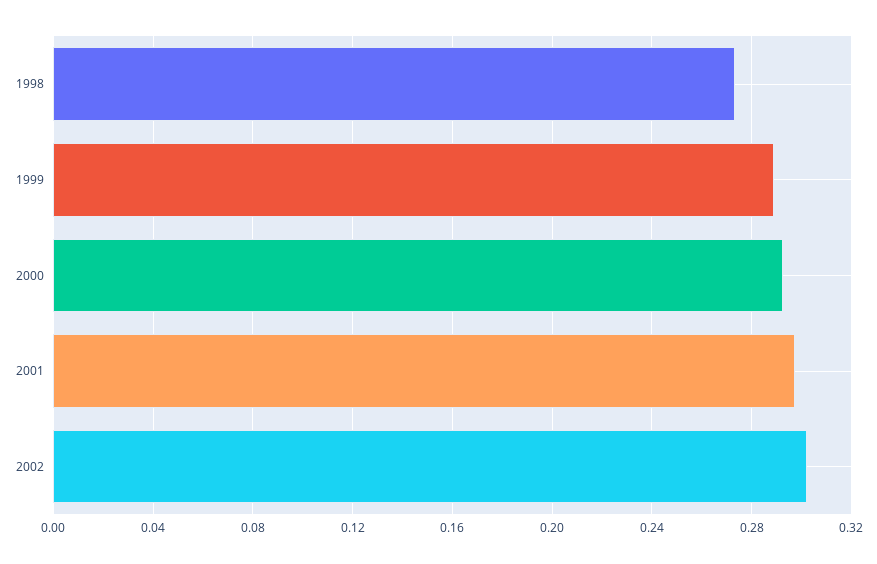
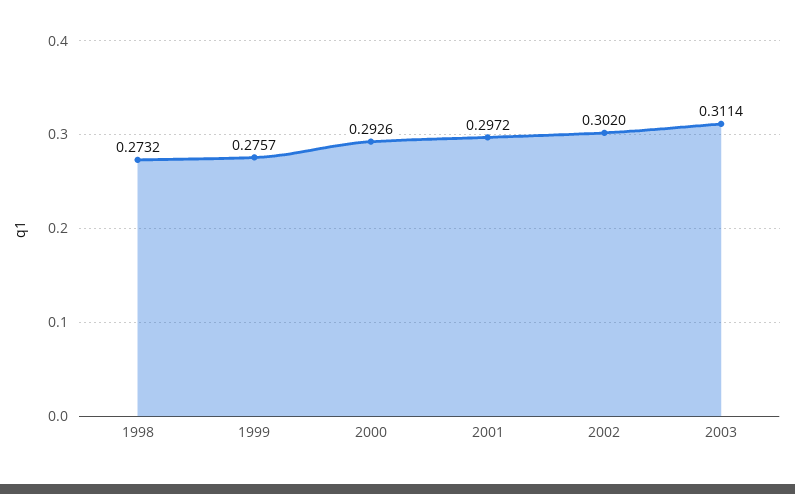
1999: 0.29 -> 0.2757
2003: none -> 0.3114

